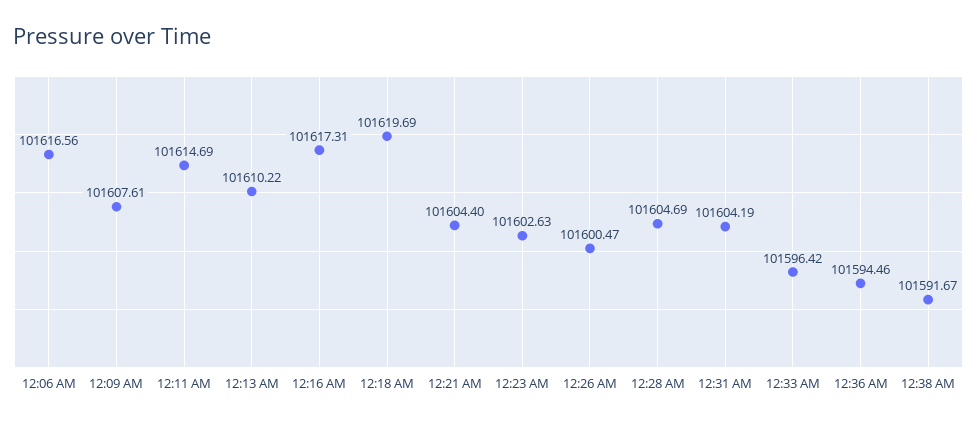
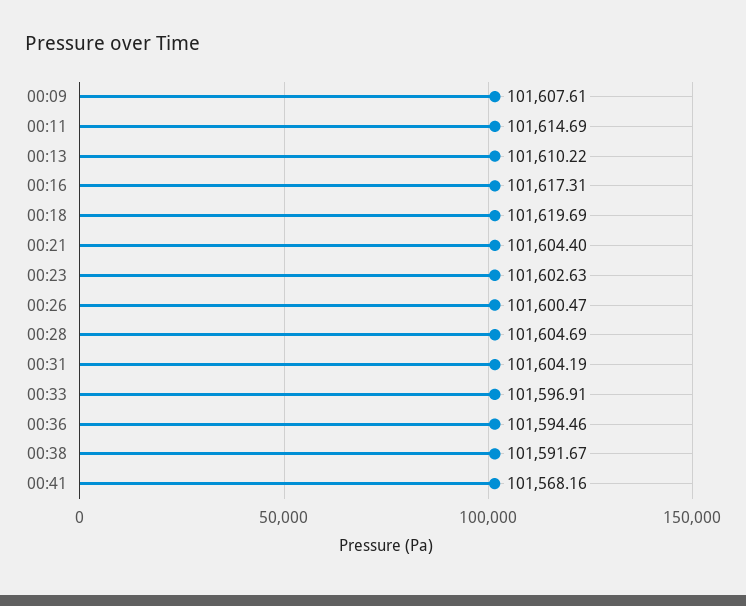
12:06 AM: 101616.56 -> none
12:33 AM: 101596.42 -> 101596.91
00:41: none -> 101568.16

